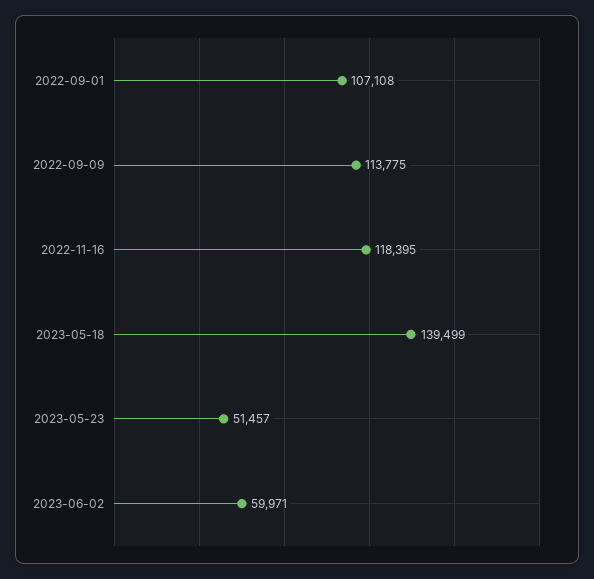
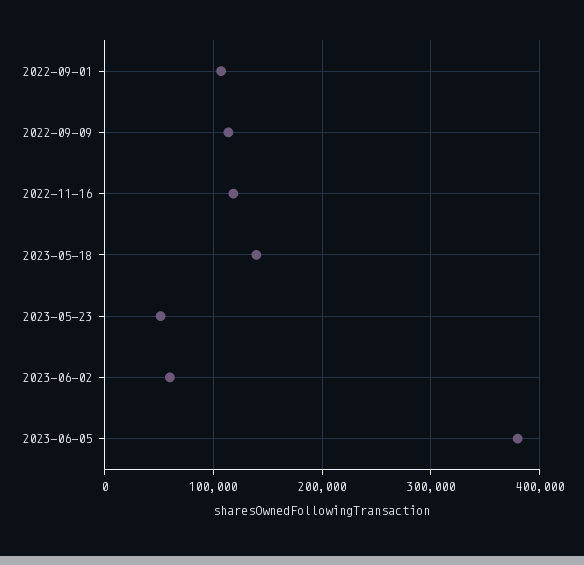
2023-06-05: none -> 380000

